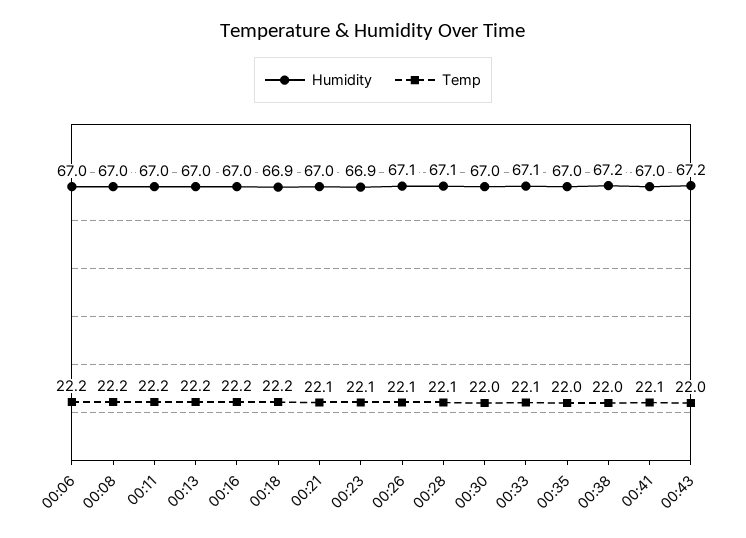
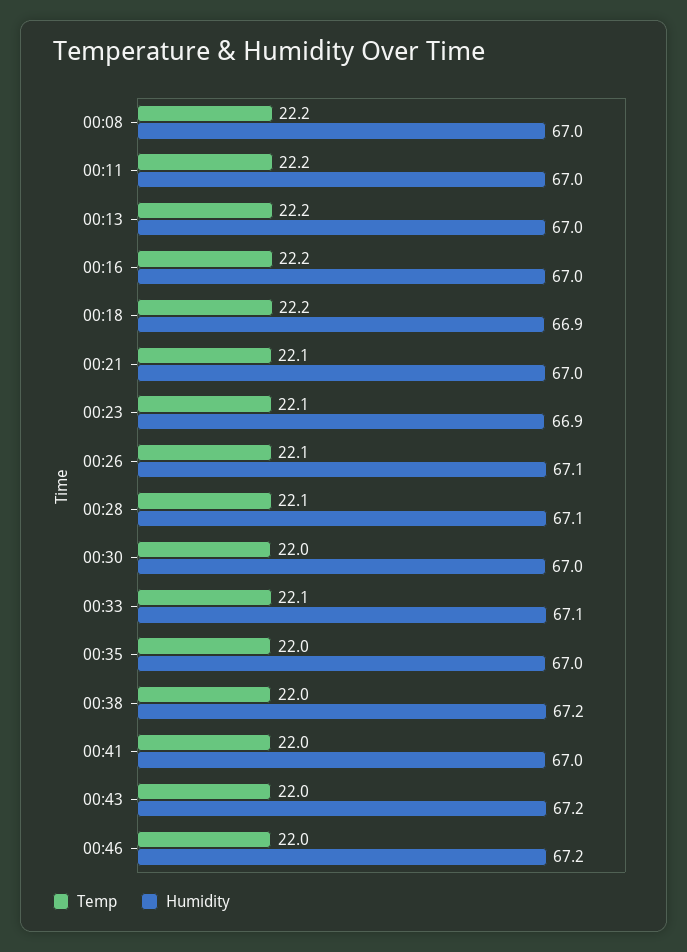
Humidity, 00:06: 67 -> none
Temp, 00:06: 22.2 -> none
Temp, 00:41: 22.1 -> 22
Temp, 00:46: none -> 22
Humidity, 00:46: none -> 67.2

